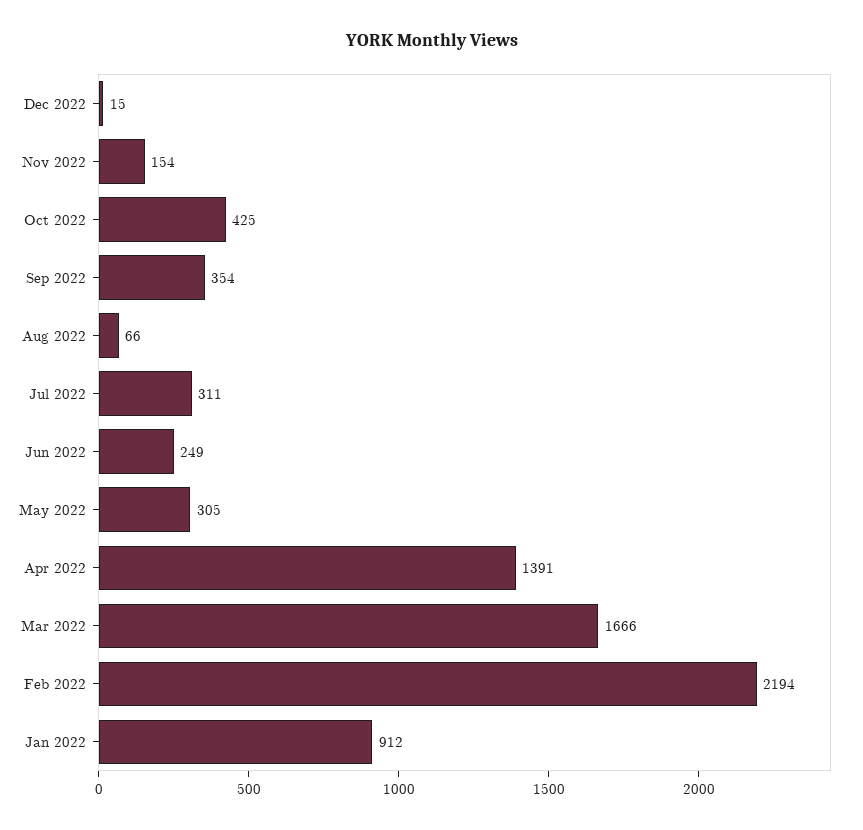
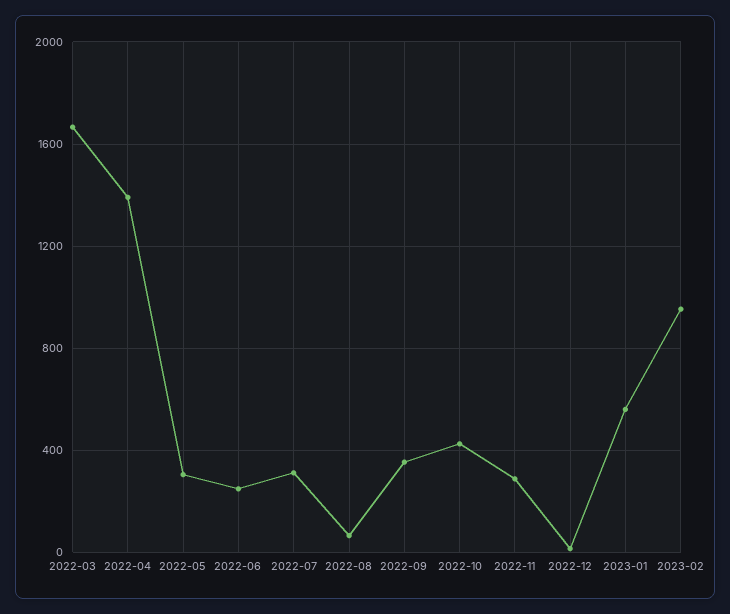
Nov 2022: 154 -> 300
Feb 2022: 2194 -> none
Jan 2022: 912 -> none
2023-01: none -> 550
2023-02: none -> 950

